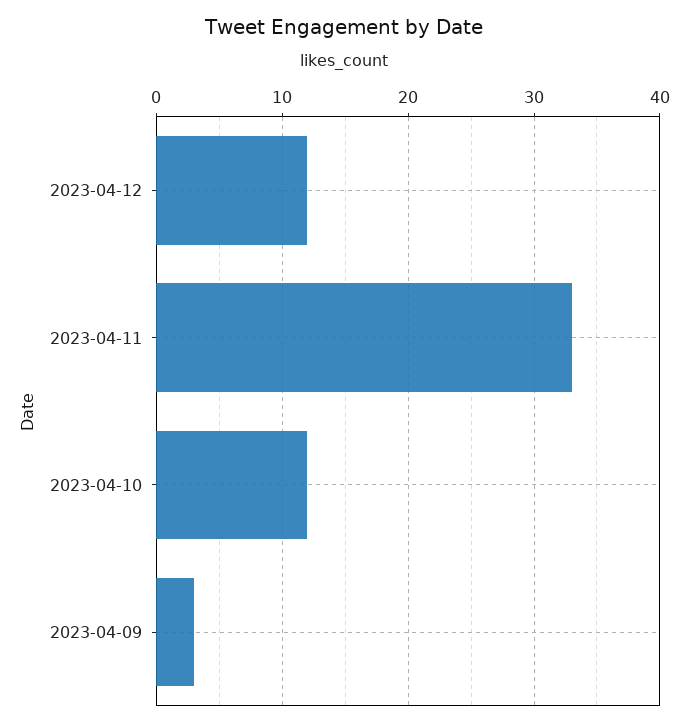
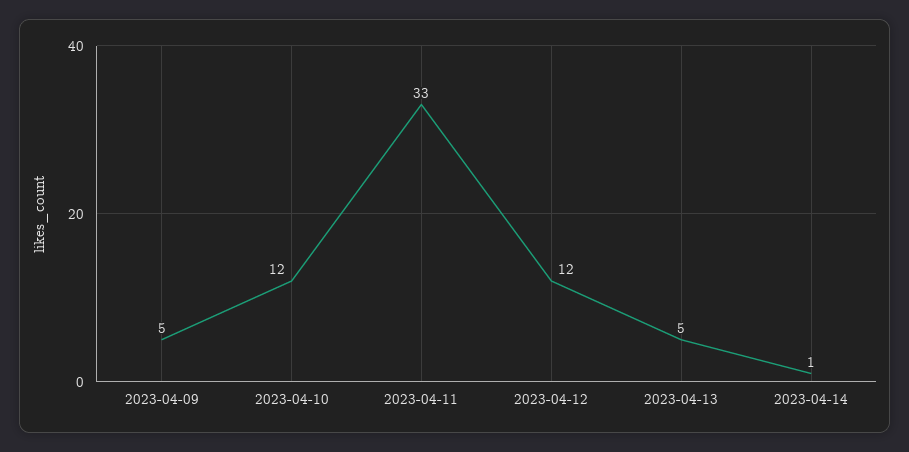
2023-04-09: 3 -> 5
2023-04-13: none -> 5
2023-04-14: none -> 1

